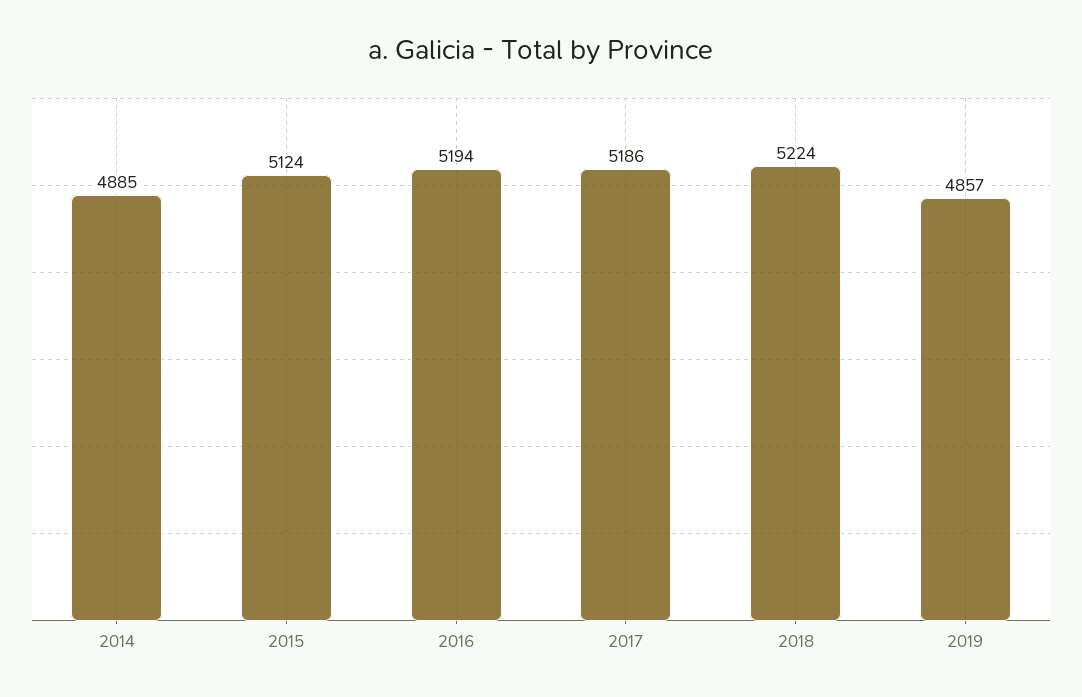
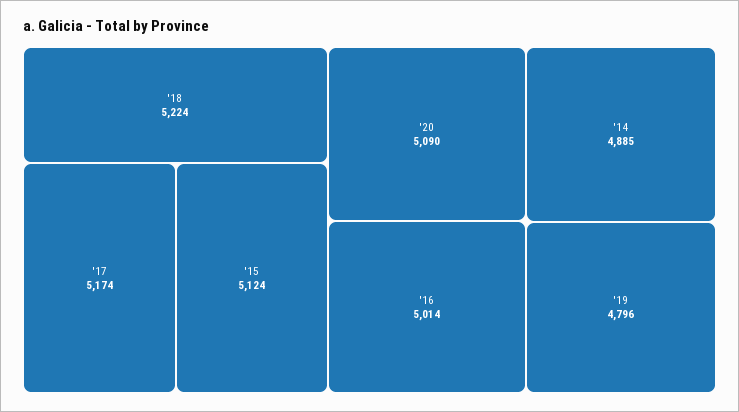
2016: 5194 -> 5014
2017: 5186 -> 5174
2019: 4857 -> 4796
'20: none -> 5090

